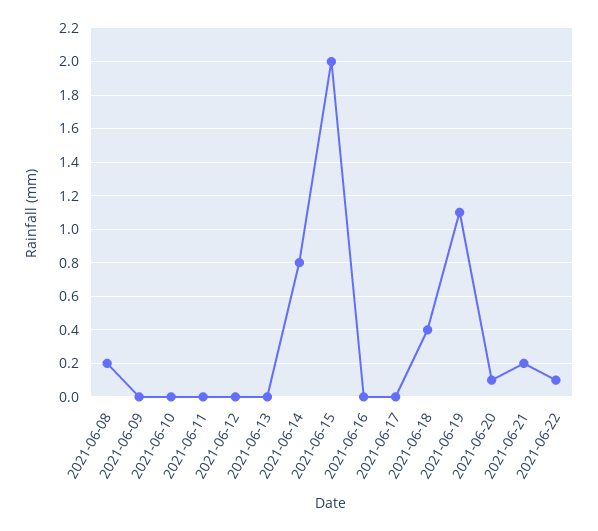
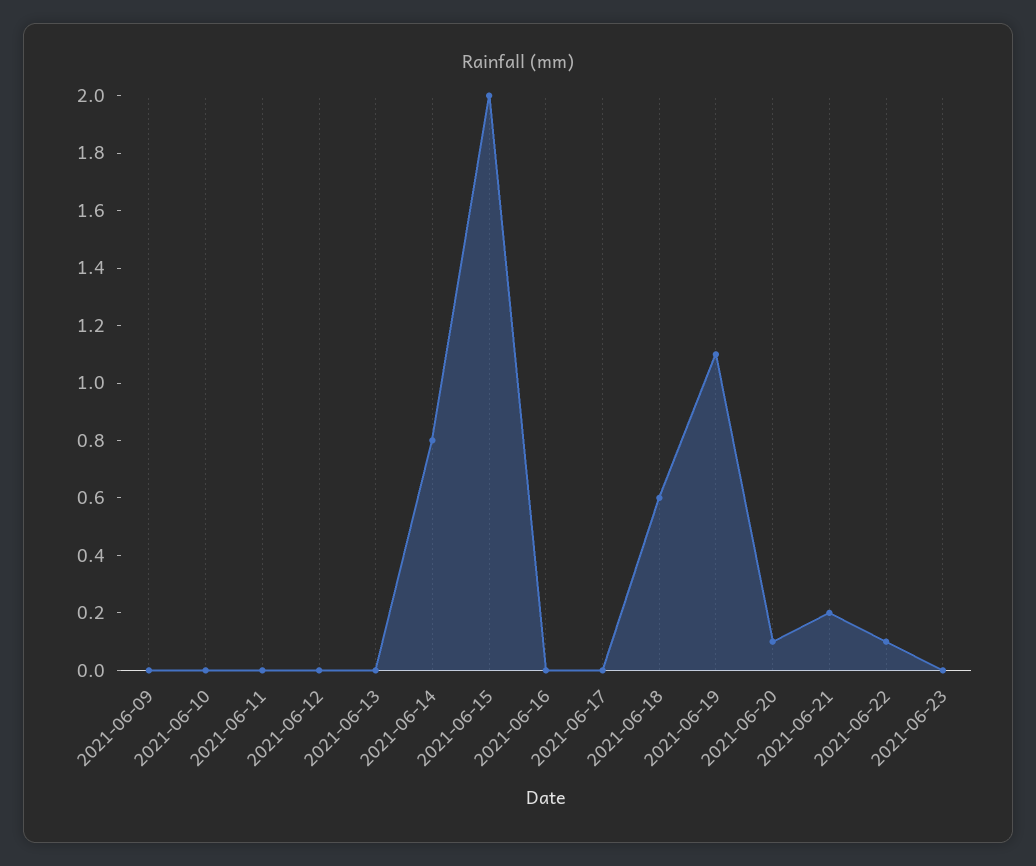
2021-06-08: 0.2 -> none
2021-06-18: 0.4 -> 0.6
2021-06-23: none -> 0

